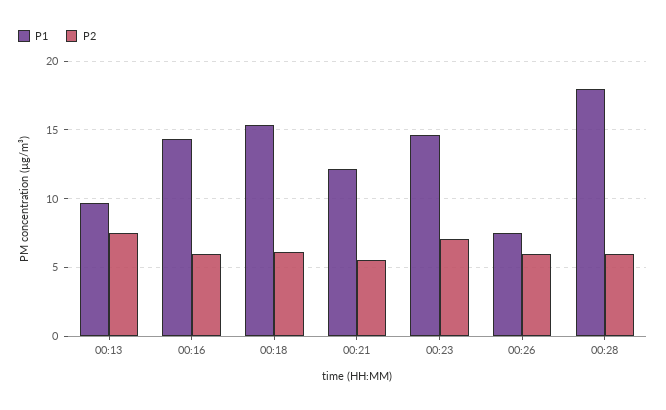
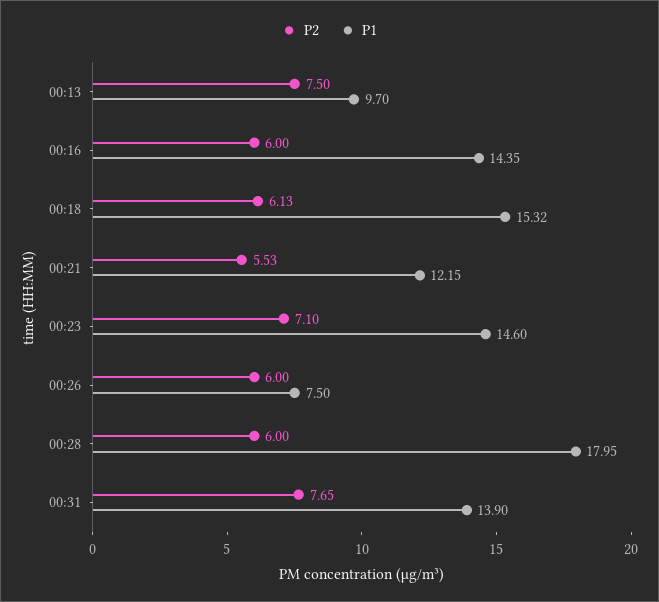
P2, 00:31: none -> 7.65
P1, 00:31: none -> 13.9

